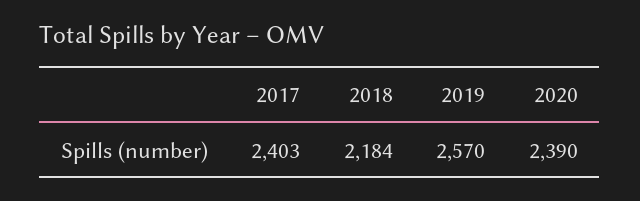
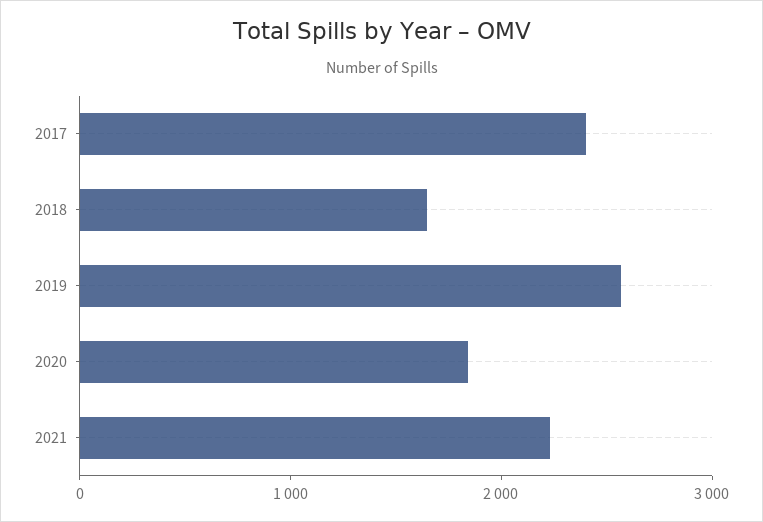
2018: 2184 -> 1600
2020: 2390 -> 1800
2021: none -> 2200

